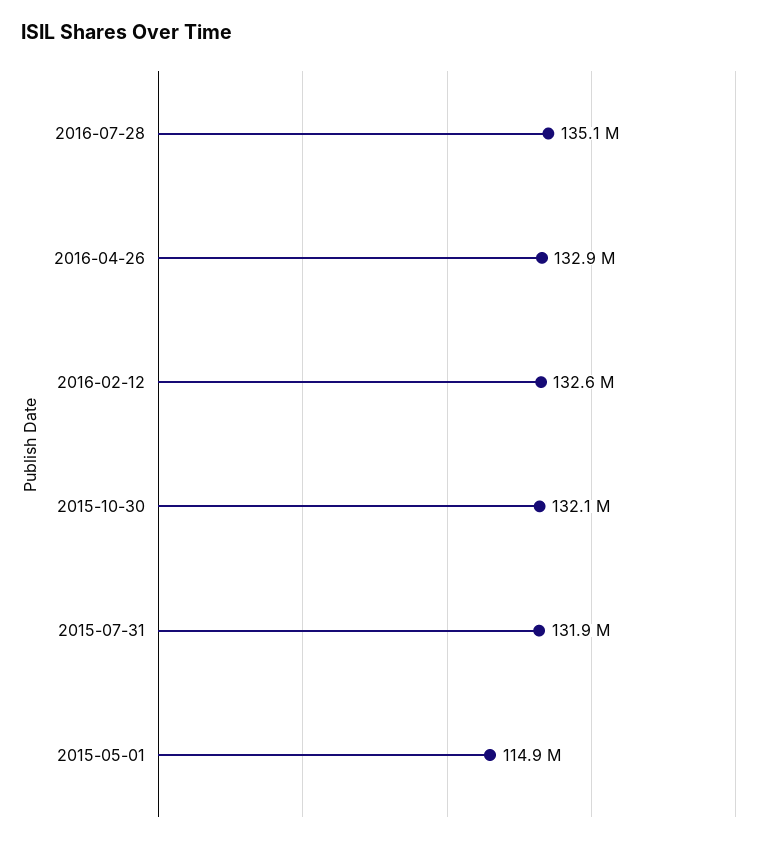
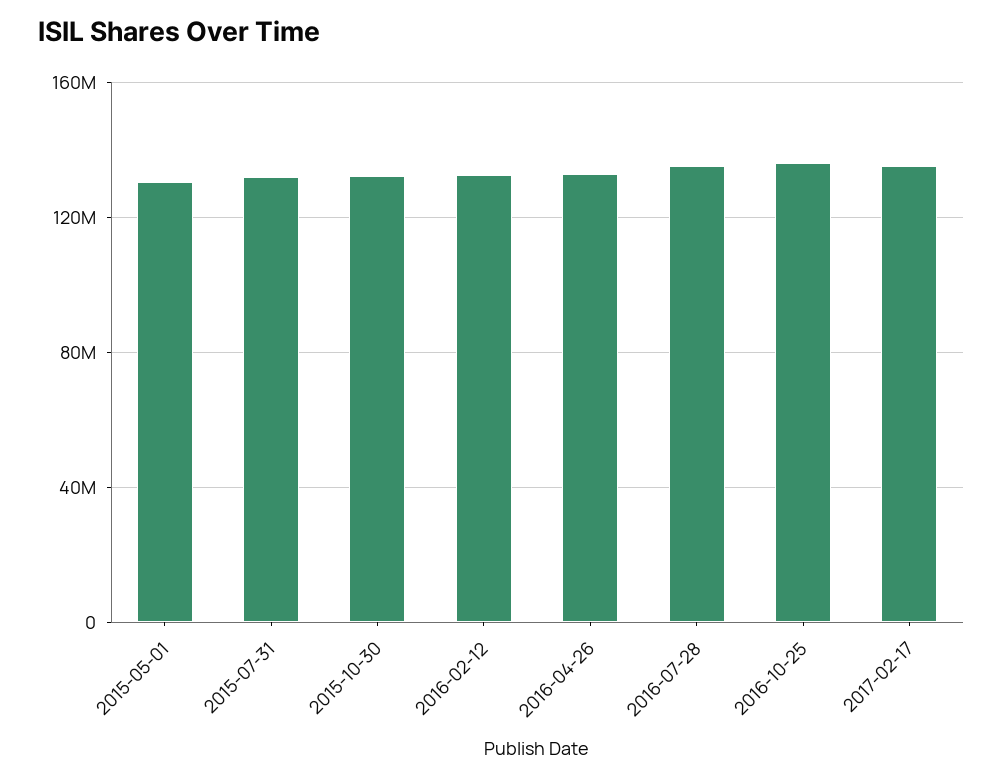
2015-05-01: 114900000 -> 130000000
2016-10-25: none -> 135000000
2017-02-17: none -> 135000000

